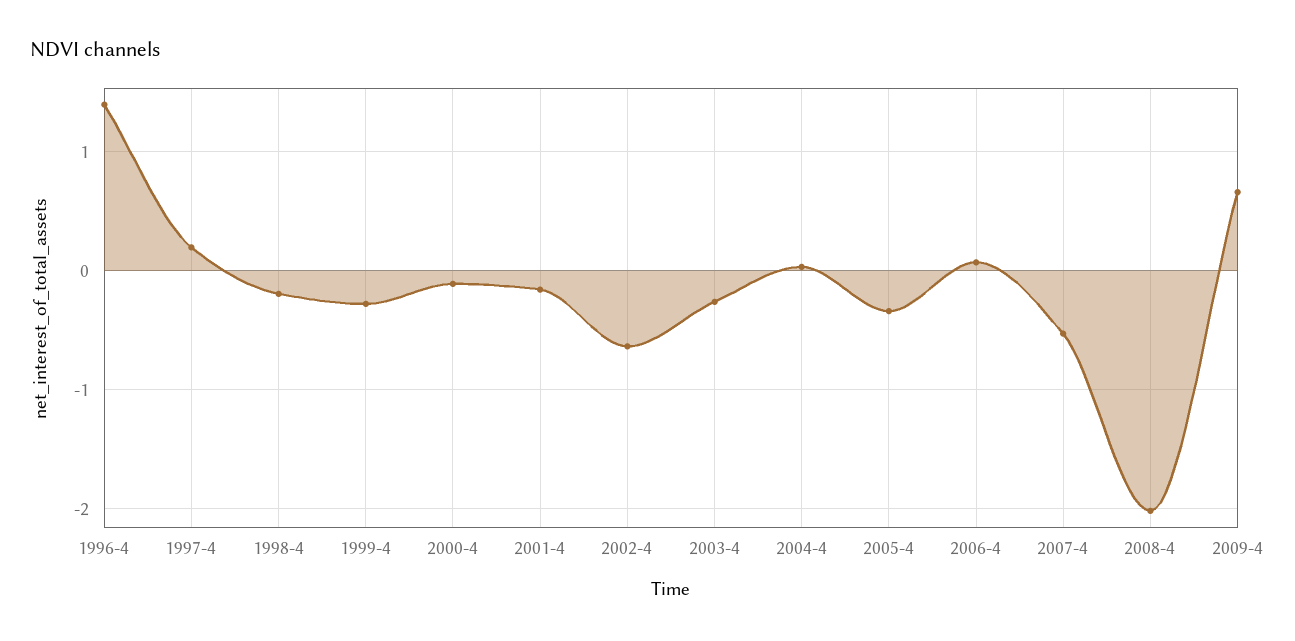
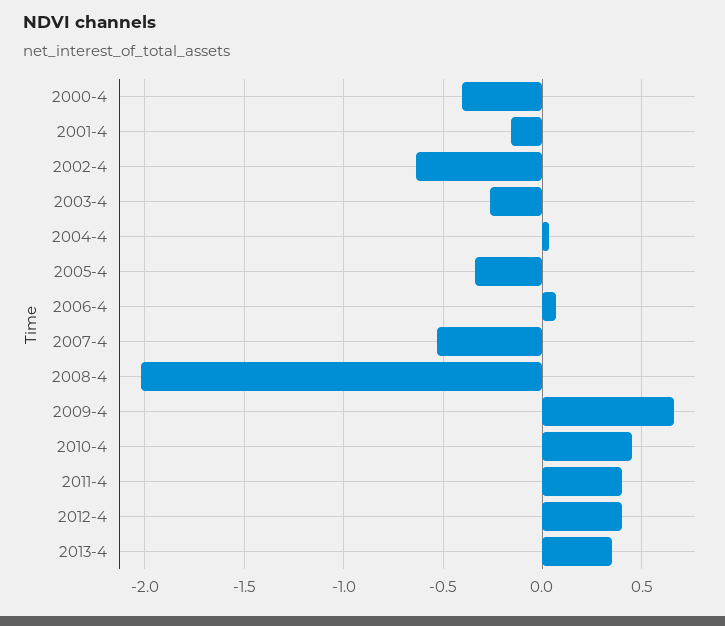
1996-4: 1.4 -> none
1997-4: 0.2 -> none
1998-4: -0.2 -> none
1999-4: -0.3 -> none
2000-4: -0.1 -> -0.4
2010-4: none -> 0.45
2011-4: none -> 0.4
2012-4: none -> 0.4
2013-4: none -> 0.35

